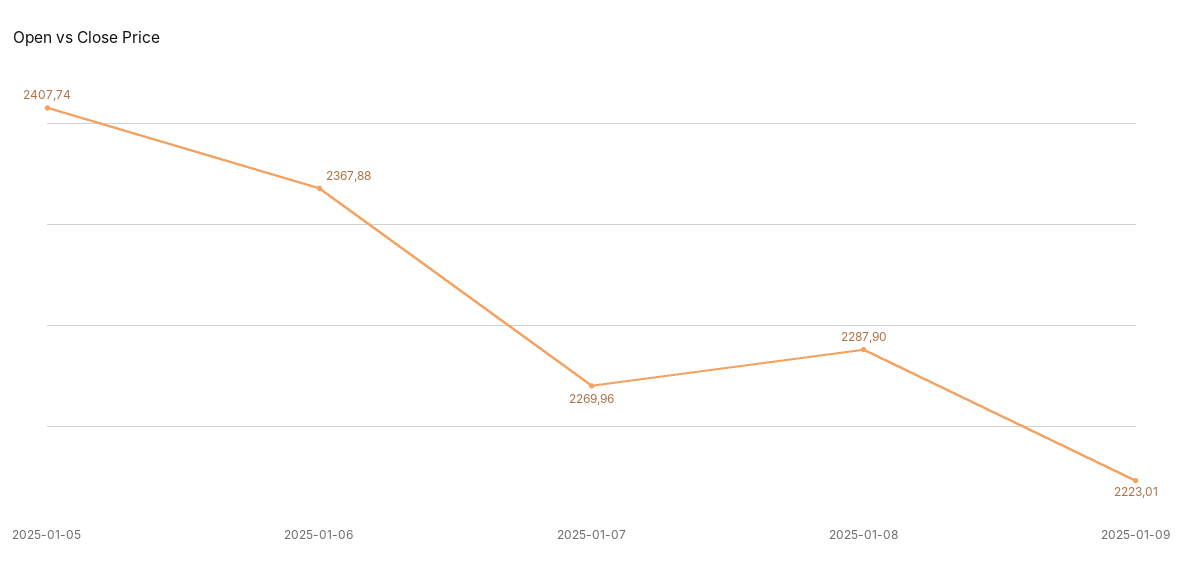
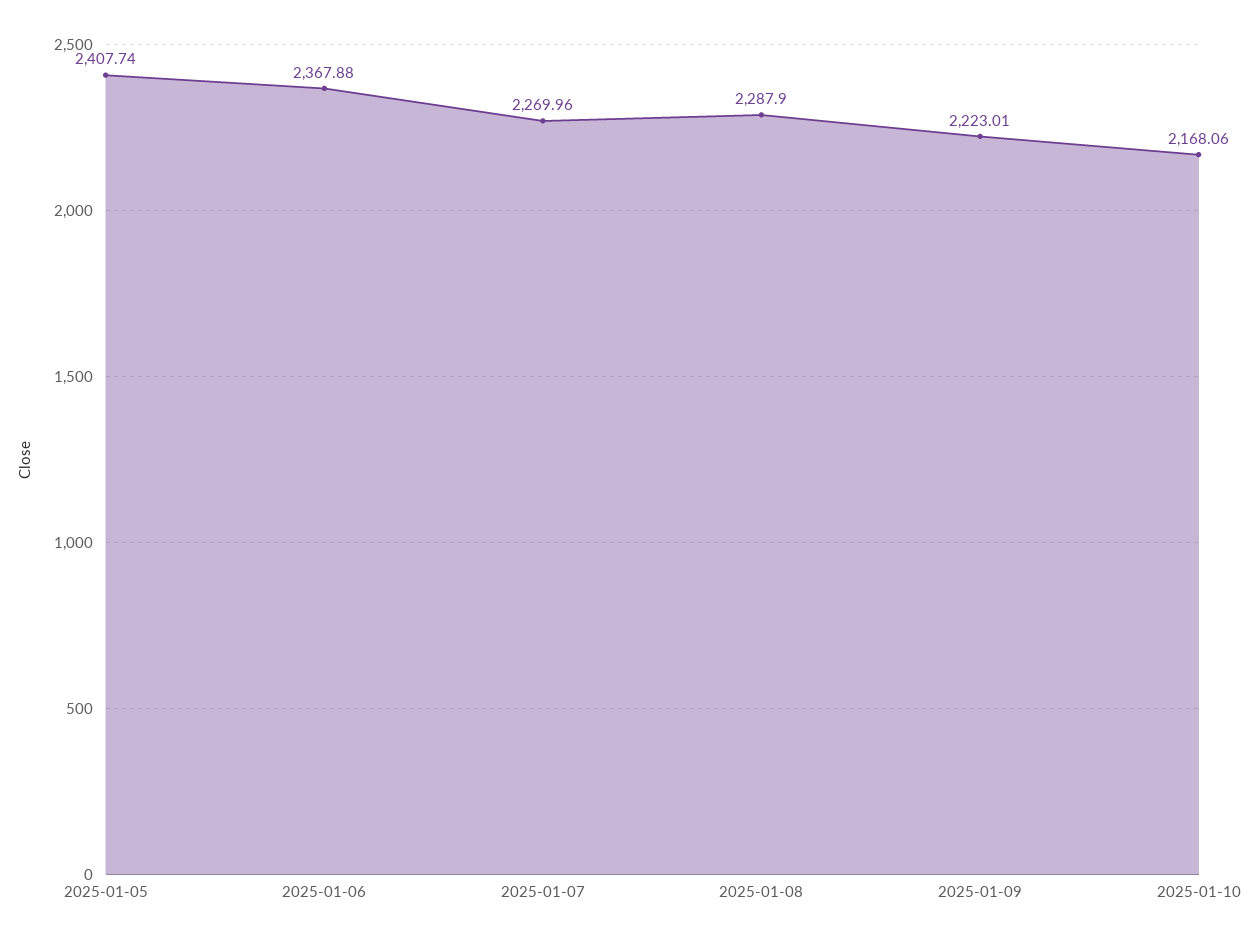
2025-01-10: none -> 2168.06

